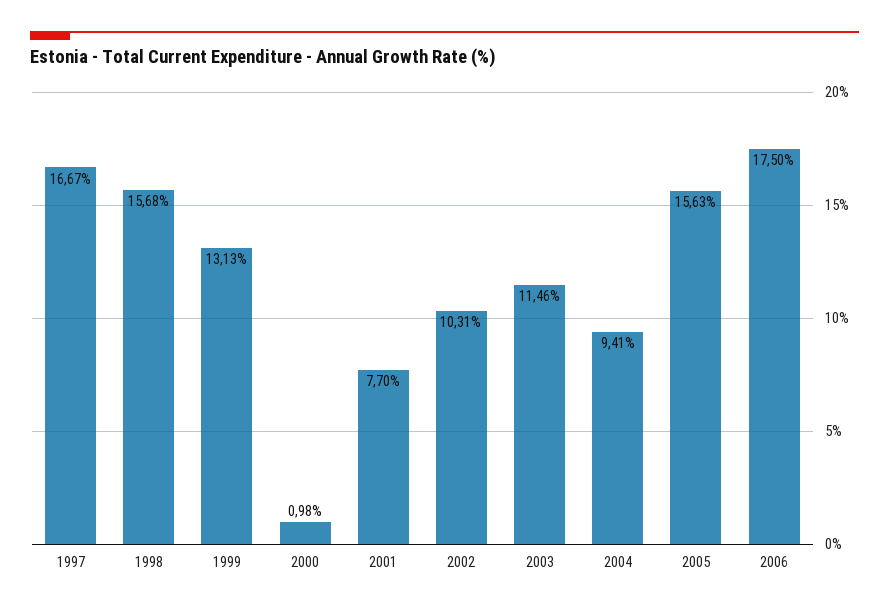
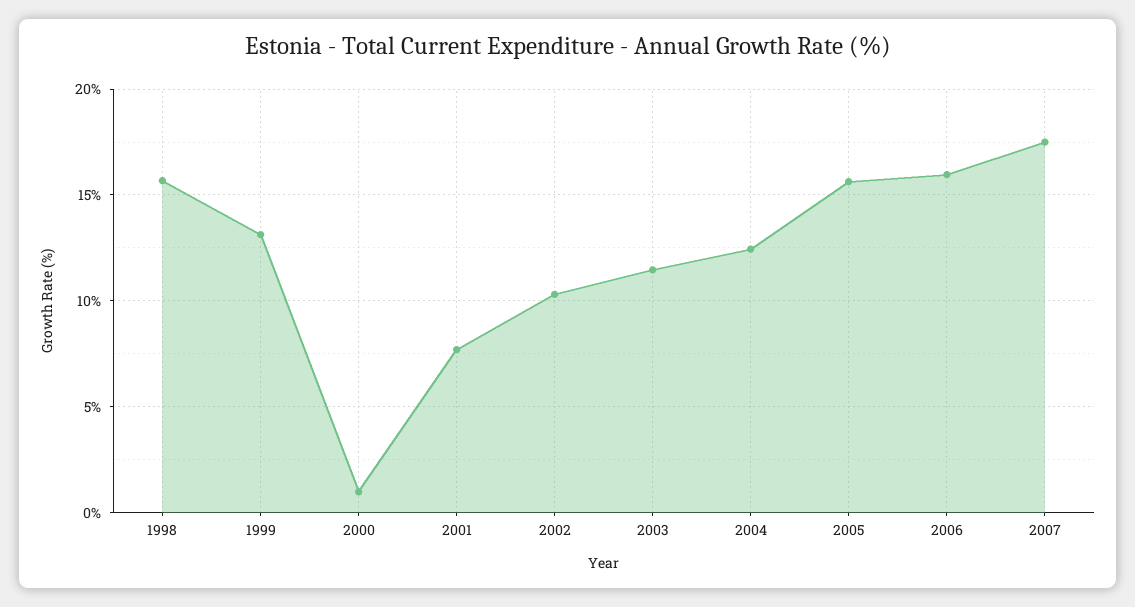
1997: 16.67 -> none
2004: 9.41 -> 12.5
2006: 17.5 -> 16
2007: none -> 17.5

